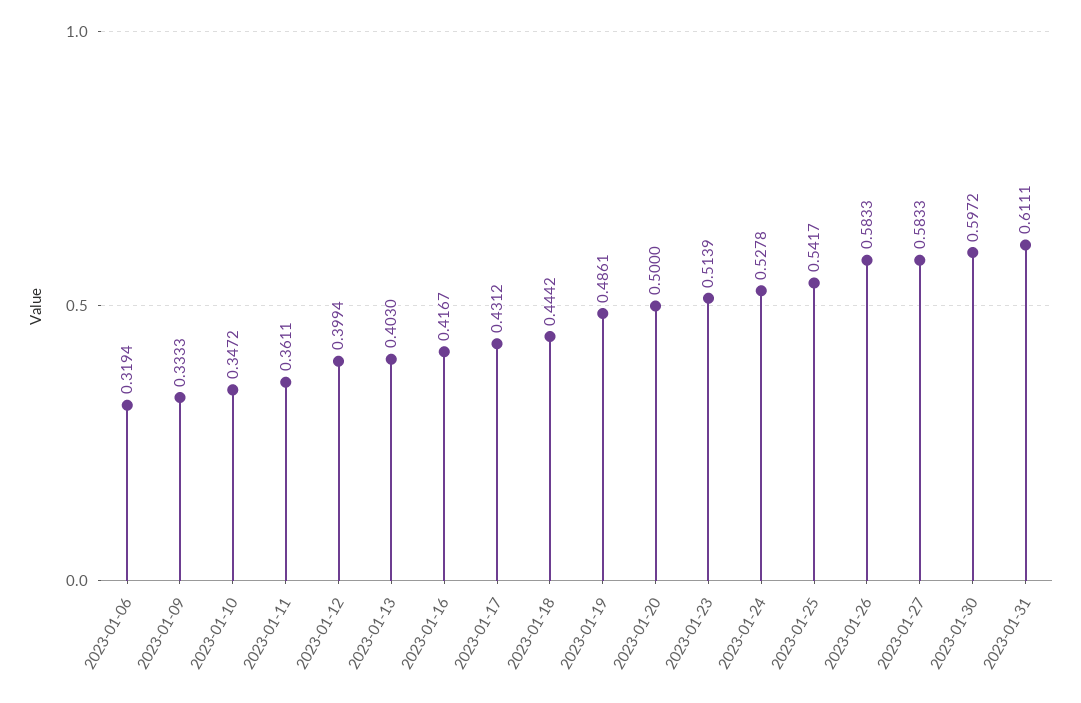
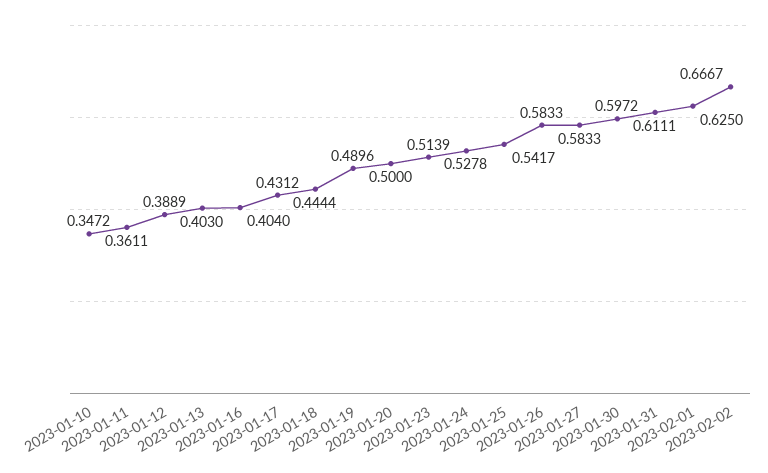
2023-01-06: 0.3194 -> none
2023-01-09: 0.3333 -> none
2023-01-12: 0.3994 -> 0.3889
2023-01-16: 0.4167 -> 0.404
2023-01-18: 0.4442 -> 0.4444
2023-01-19: 0.4861 -> 0.4896
2023-02-01: none -> 0.625
2023-02-02: none -> 0.6667

